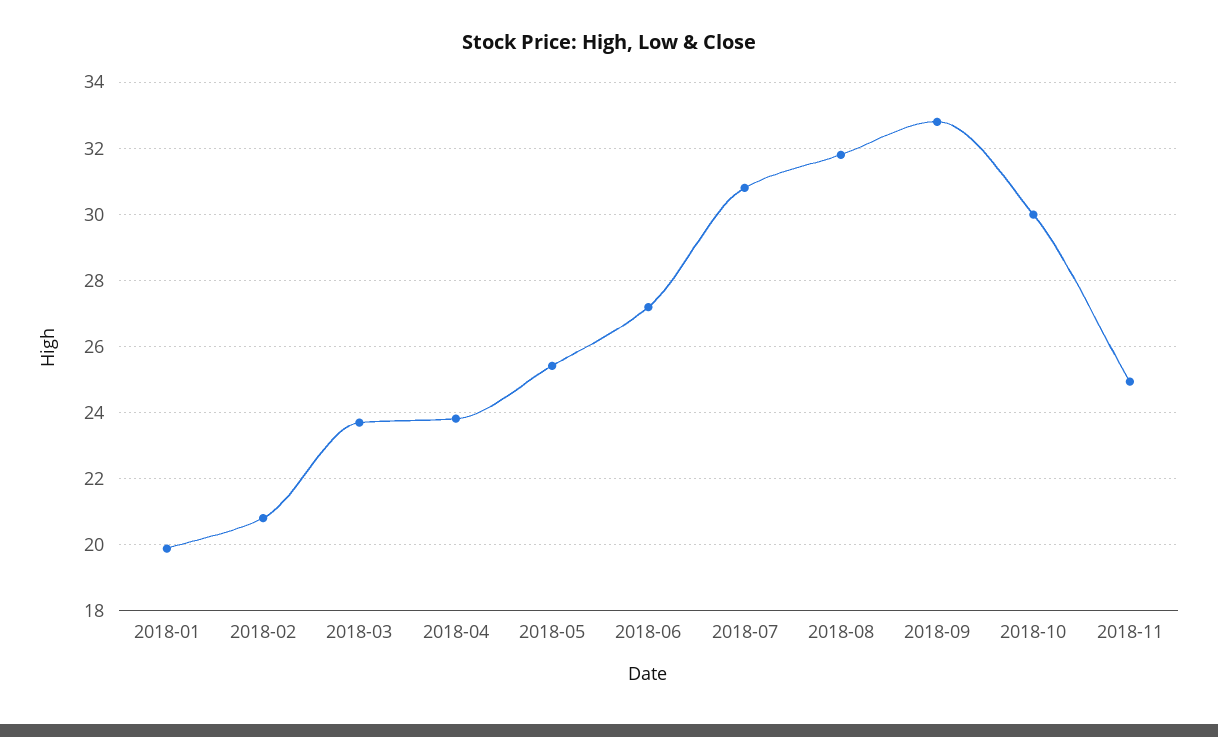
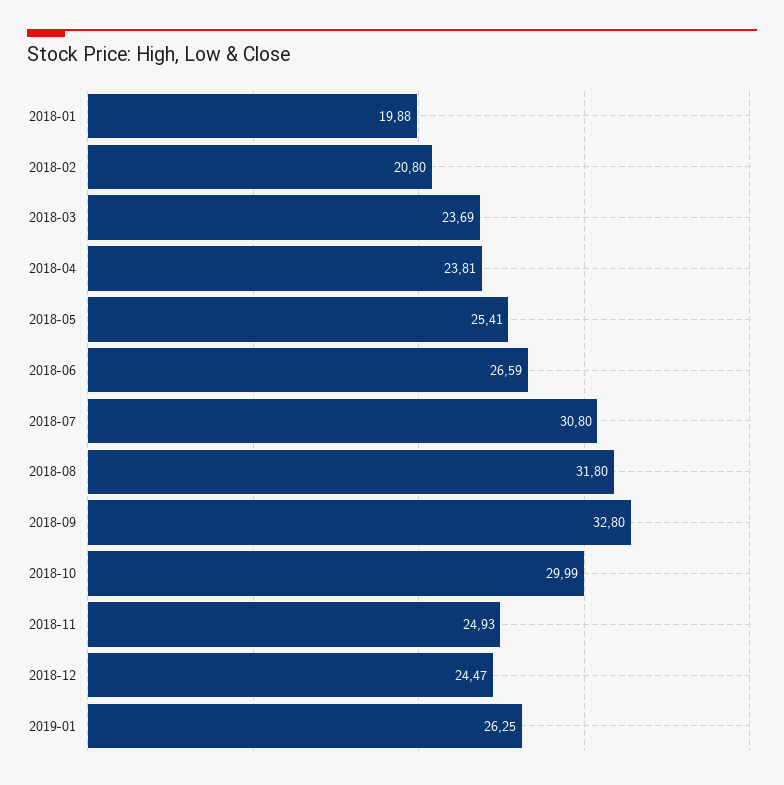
2018-06: 27.2 -> 26.59
2018-12: none -> 24.47
2019-01: none -> 26.25

